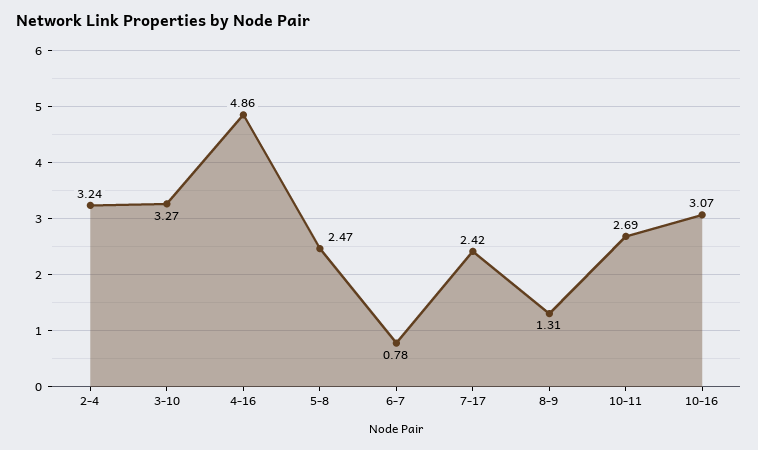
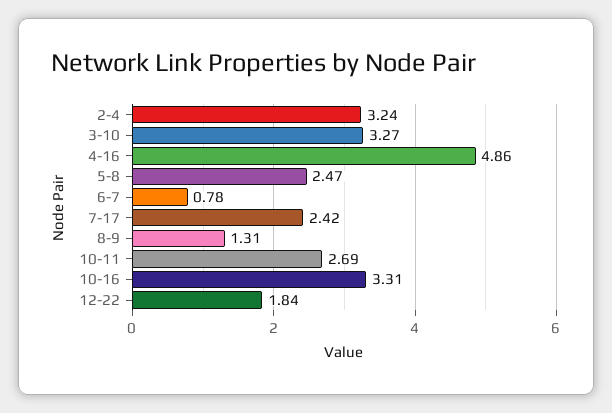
10-16: 3.07 -> 3.31
12-22: none -> 1.84

